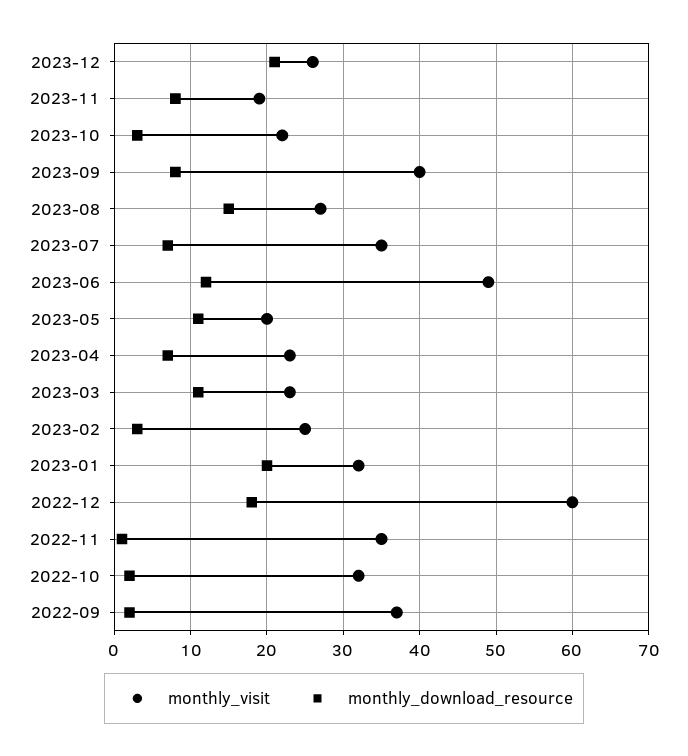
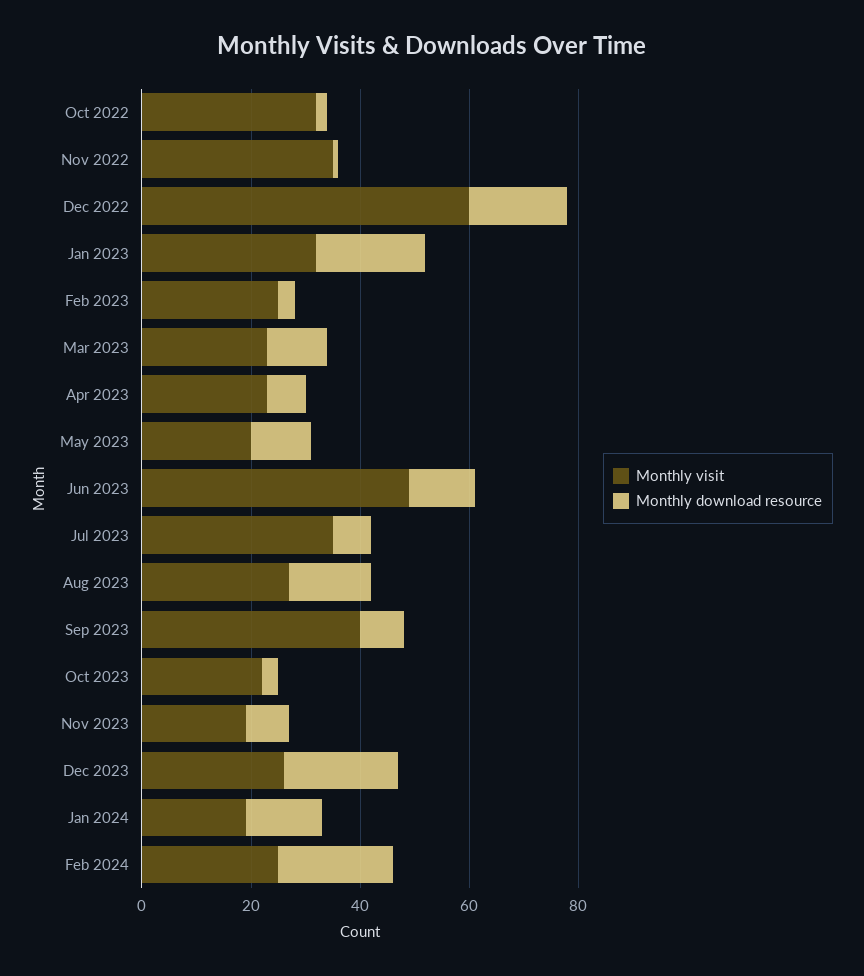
monthly_visit, 2022-09: 37 -> none
monthly_download_resource, 2022-09: 2 -> none
monthly_visit, Jan 2024: none -> 20
monthly_download_resource, Jan 2024: none -> 15
monthly_visit, Feb 2024: none -> 25
monthly_download_resource, Feb 2024: none -> 20

